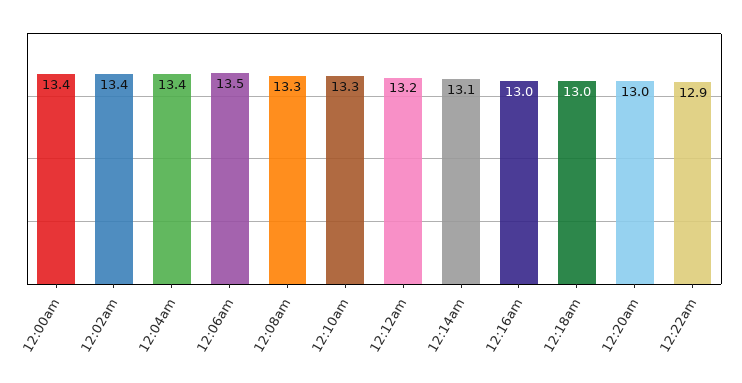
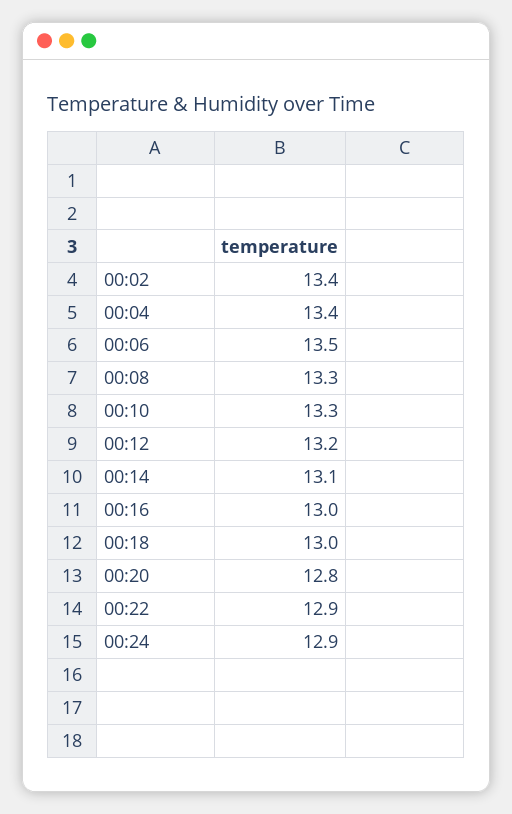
12:00am: 13.4 -> none
12:20am: 13 -> 12.8
00:24: none -> 12.9

